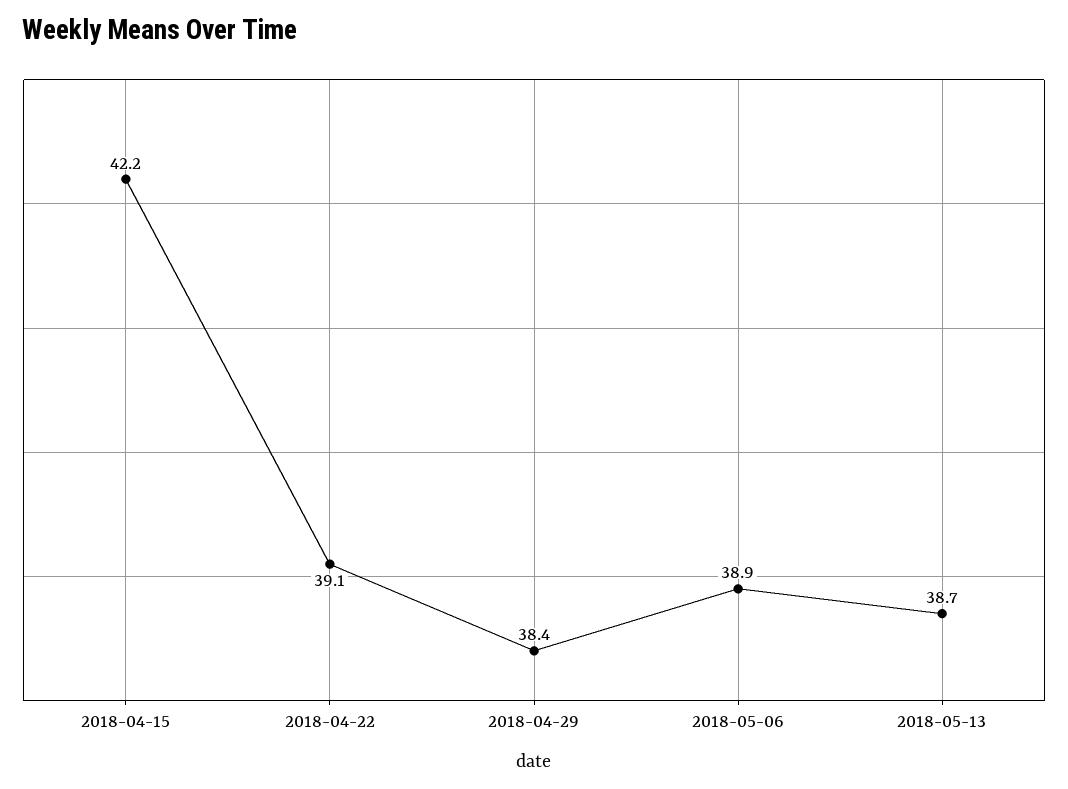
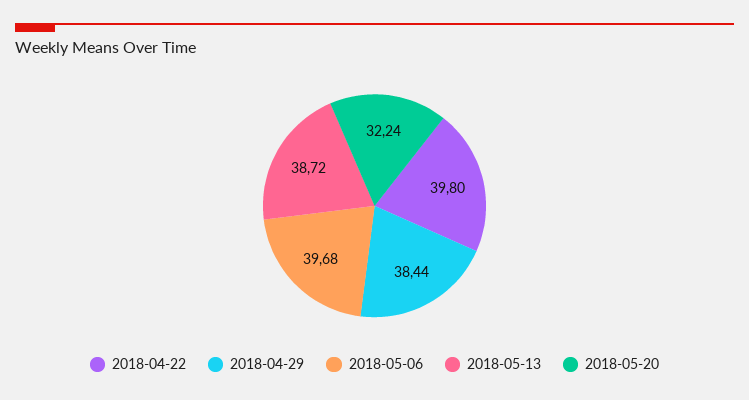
2018-04-15: 42.2 -> none
2018-04-22: 39.1 -> 39.8
2018-05-06: 38.9 -> 39.68
2018-05-20: none -> 32.24

